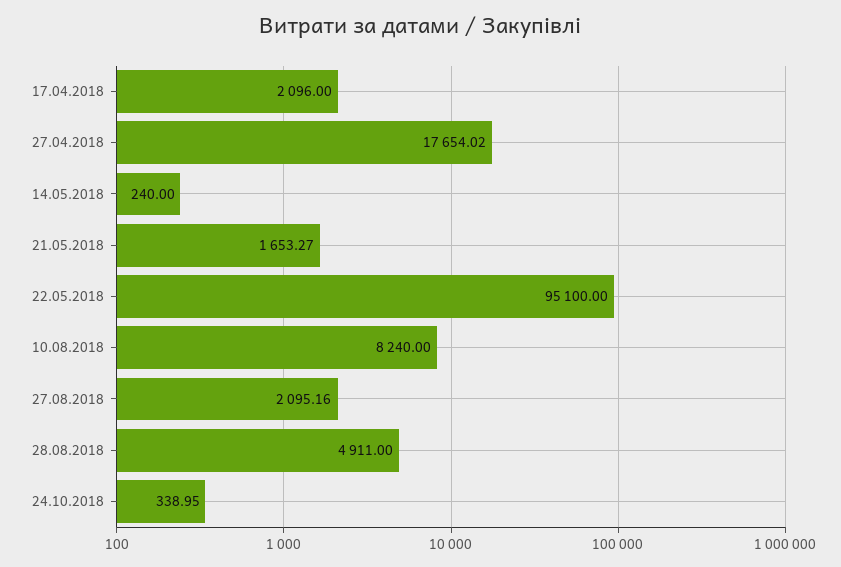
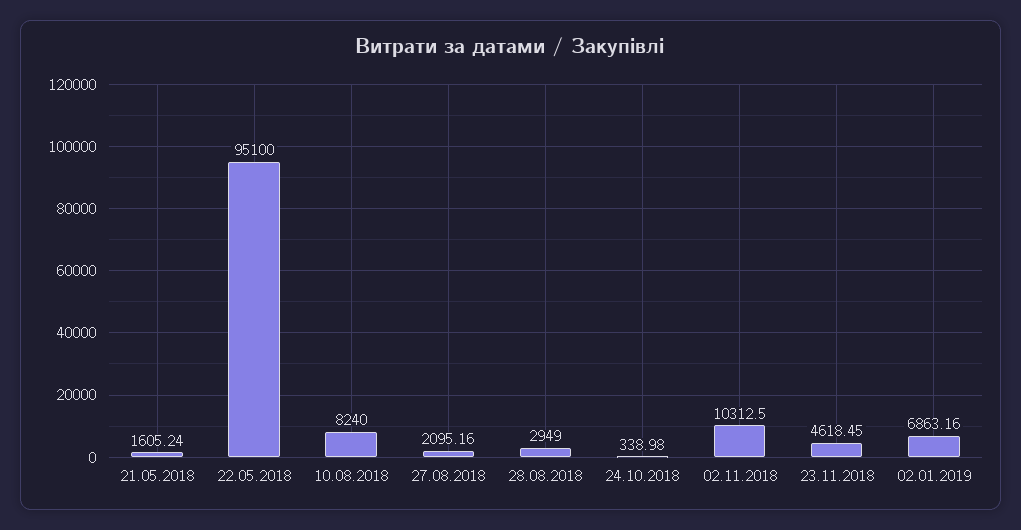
17.04.2018: 2096 -> none
27.04.2018: 17654.02 -> none
14.05.2018: 240 -> none
21.05.2018: 1653.27 -> 1605.24
28.08.2018: 4911 -> 2949
24.10.2018: 338.95 -> 338.98
02.11.2018: none -> 10312.5
23.11.2018: none -> 4618.45
02.01.2019: none -> 6863.16

